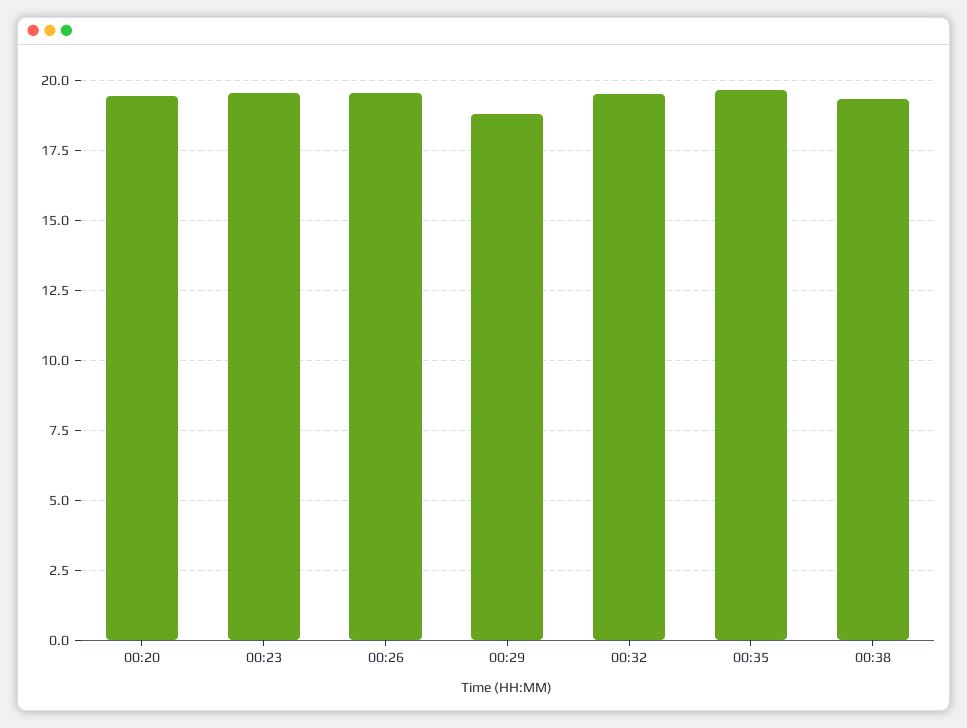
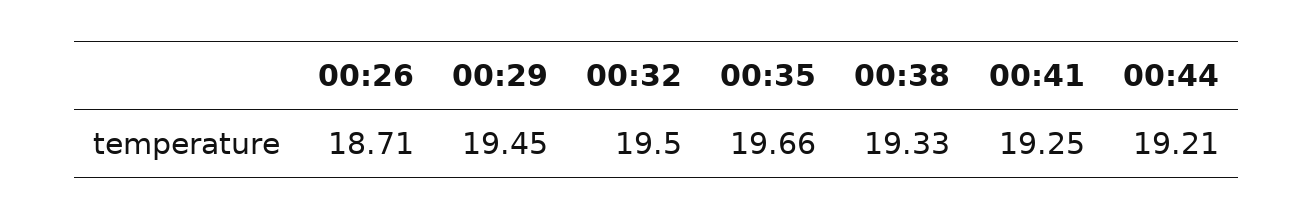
00:20: 19.5 -> none
00:23: 19.5 -> none
00:26: 19.5 -> 18.71
00:29: 18.75 -> 19.45
00:41: none -> 19.25
00:44: none -> 19.21

